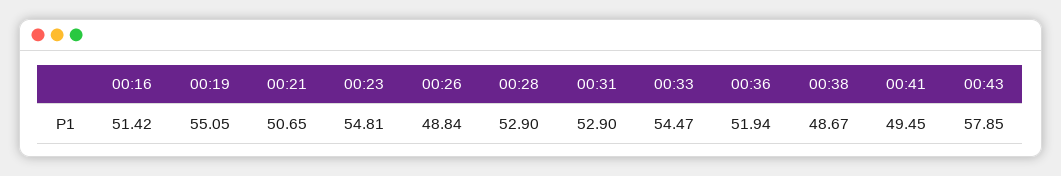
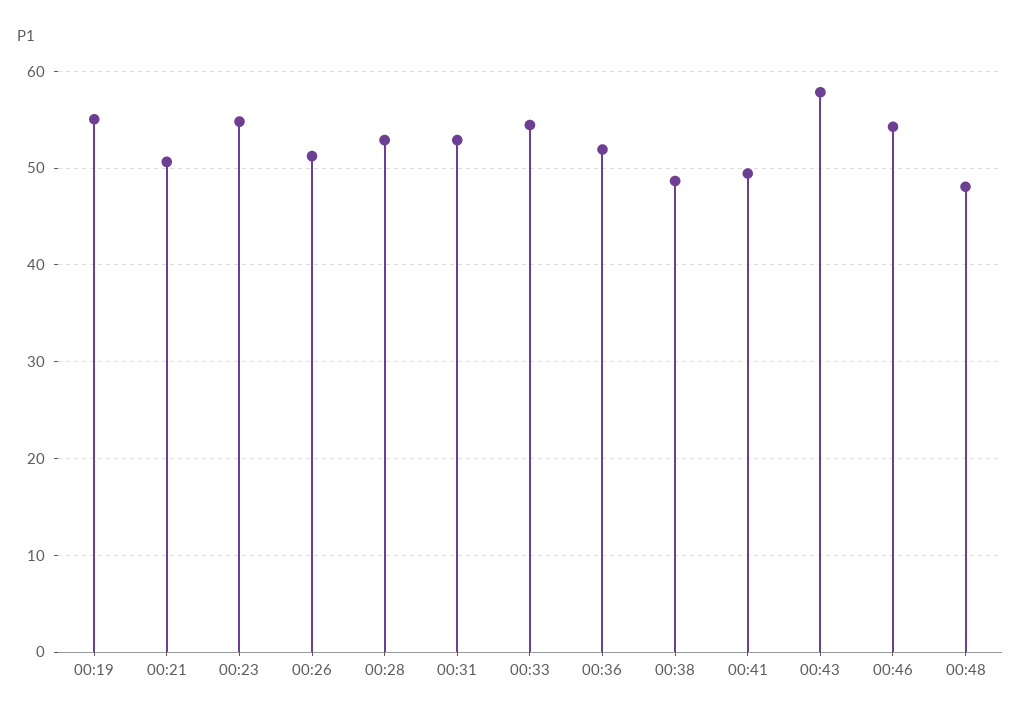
00:16: 51.42 -> none
00:26: 48.84 -> 51
00:46: none -> 54
00:48: none -> 48

